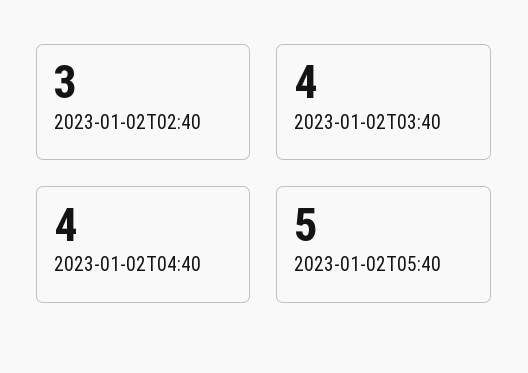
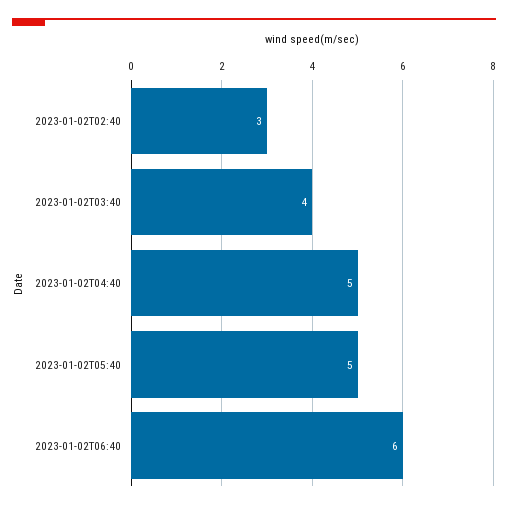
2023-01-02T04:40: 4 -> 5
2023-01-02T06:40: none -> 6

